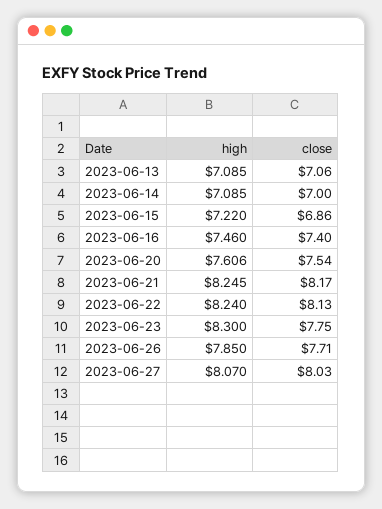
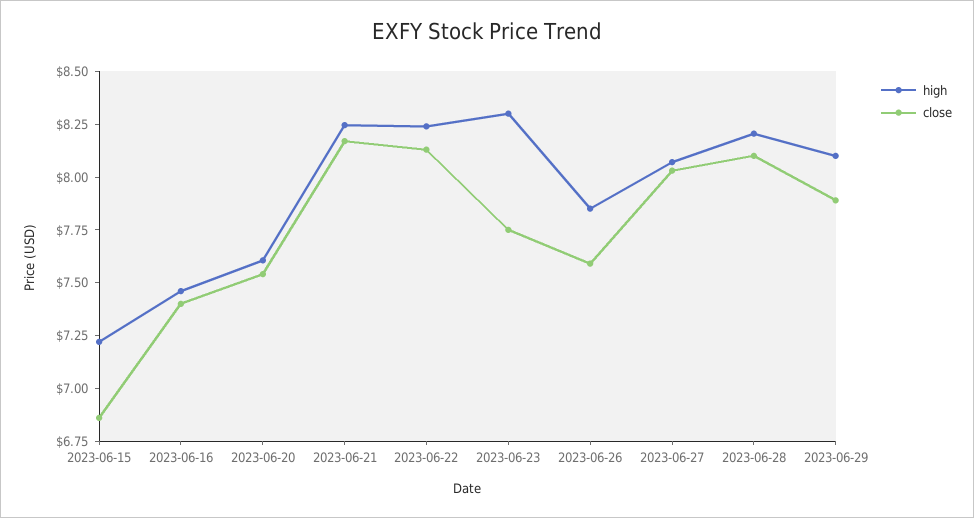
high, 2023-06-13: 7.085 -> none
close, 2023-06-13: 7.06 -> none
high, 2023-06-14: 7.085 -> none
close, 2023-06-14: 7 -> none
close, 2023-06-26: 7.71 -> 7.6
high, 2023-06-28: none -> 8.2
close, 2023-06-28: none -> 8.1
high, 2023-06-29: none -> 8.1
close, 2023-06-29: none -> 7.9

